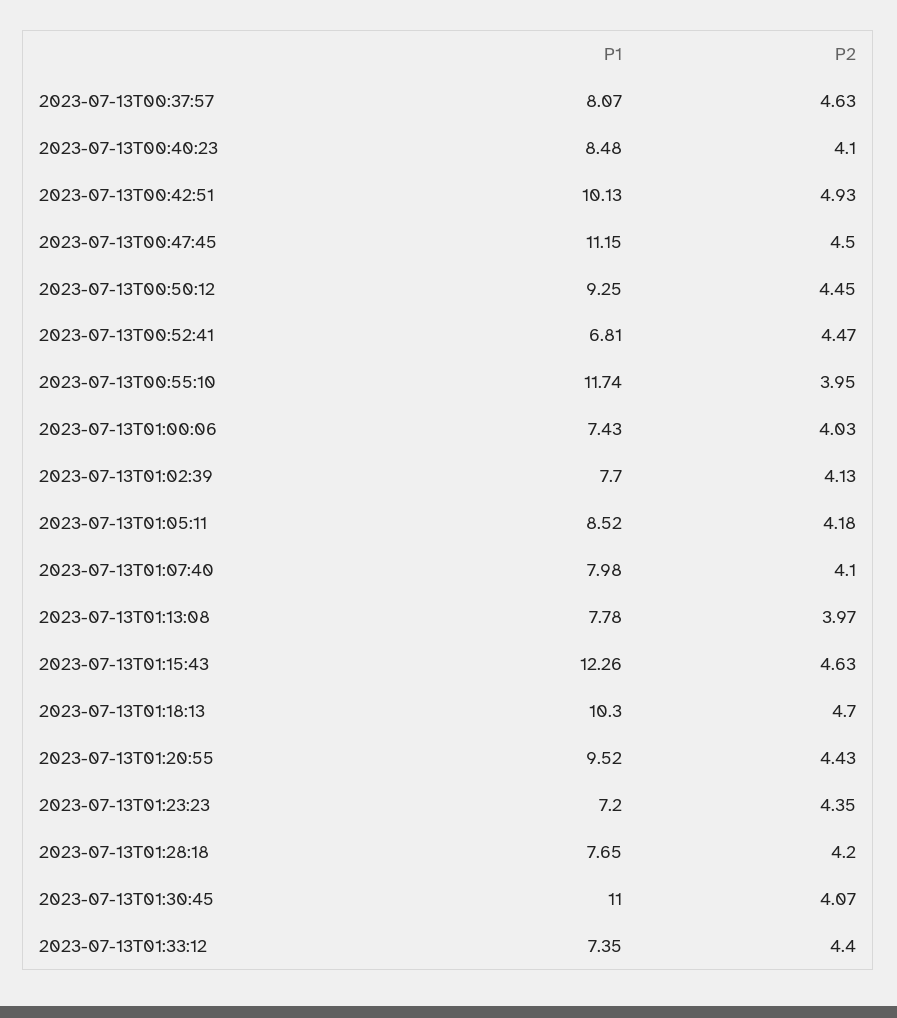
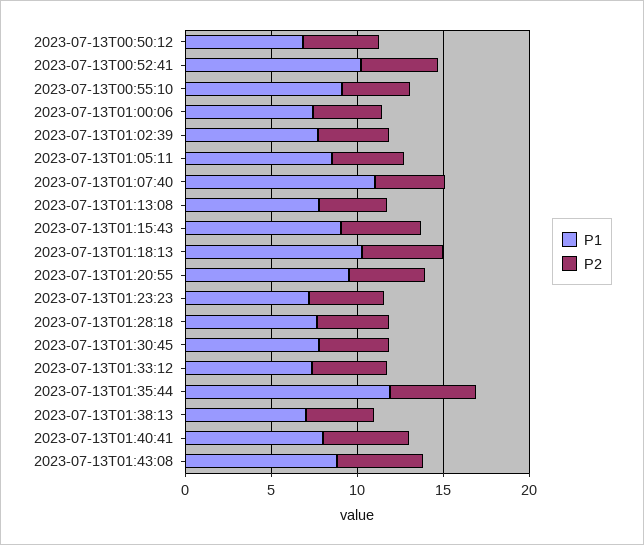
P1, 2023-07-13T00:37:57: 8.07 -> none
P2, 2023-07-13T00:37:57: 4.63 -> none
P1, 2023-07-13T00:40:23: 8.48 -> none
P2, 2023-07-13T00:40:23: 4.1 -> none
P1, 2023-07-13T00:42:51: 10.13 -> none
P2, 2023-07-13T00:42:51: 4.93 -> none
P1, 2023-07-13T00:47:45: 11.15 -> none
P2, 2023-07-13T00:47:45: 4.5 -> none
P1, 2023-07-13T00:50:12: 9.25 -> 7
P1, 2023-07-13T00:52:41: 6.81 -> 10
P1, 2023-07-13T00:55:10: 11.74 -> 9
P1, 2023-07-13T01:07:40: 7.98 -> 11
P1, 2023-07-13T01:15:43: 12.26 -> 9
P1, 2023-07-13T01:30:45: 11 -> 8
P1, 2023-07-13T01:35:44: none -> 12
P2, 2023-07-13T01:35:44: none -> 5
P1, 2023-07-13T01:38:13: none -> 7
P2, 2023-07-13T01:38:13: none -> 4
P1, 2023-07-13T01:40:41: none -> 8
P2, 2023-07-13T01:40:41: none -> 5
P1, 2023-07-13T01:43:08: none -> 9
P2, 2023-07-13T01:43:08: none -> 5

